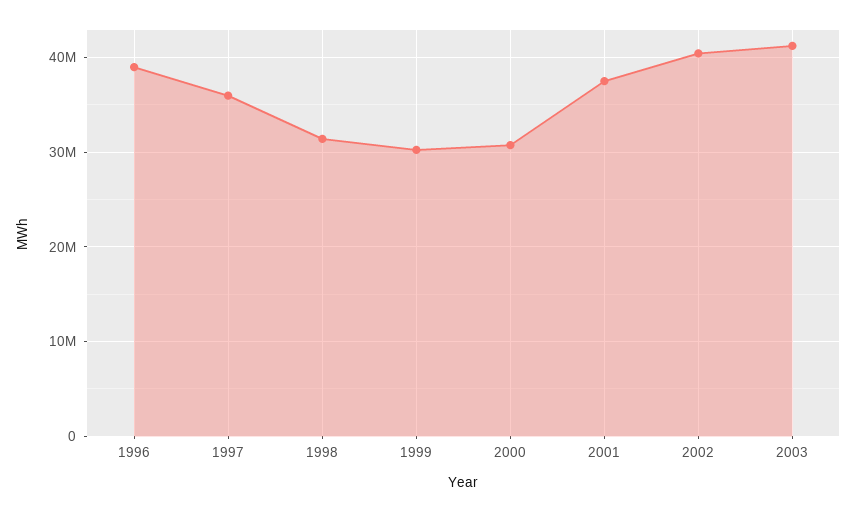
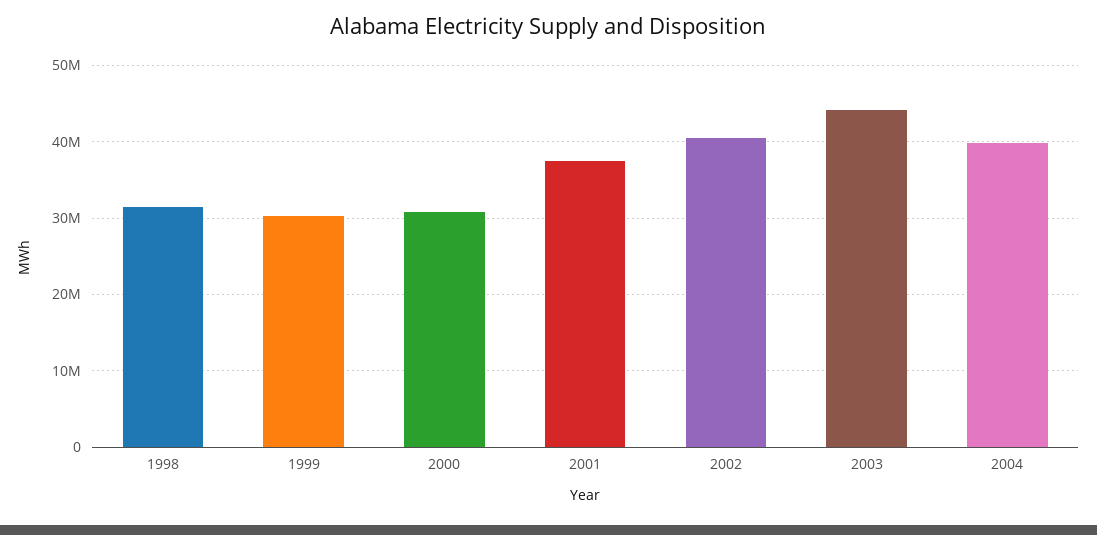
1996: 39000000 -> none
1997: 36000000 -> none
2003: 41000000 -> 44000000
2004: none -> 40000000

